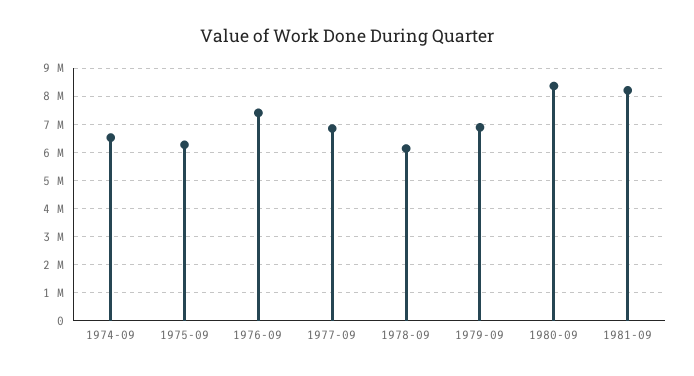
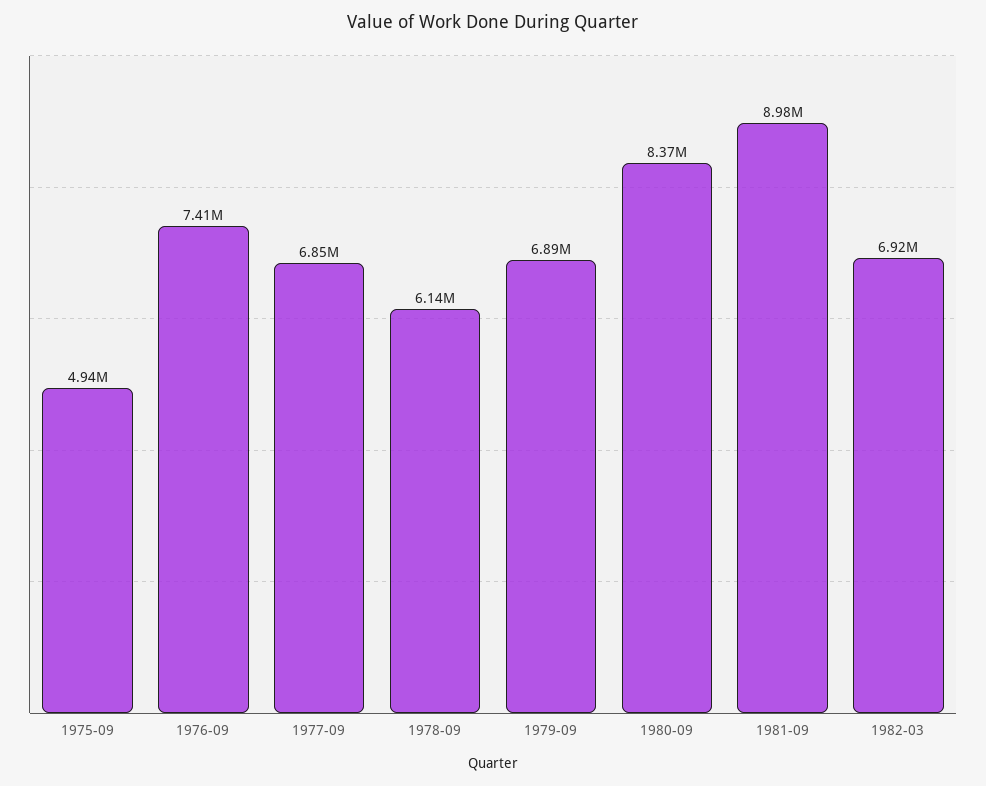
1974-09: 6500000 -> none
1975-09: 6250000 -> 4940000
1981-09: 8250000 -> 8980000
1982-03: none -> 6920000

